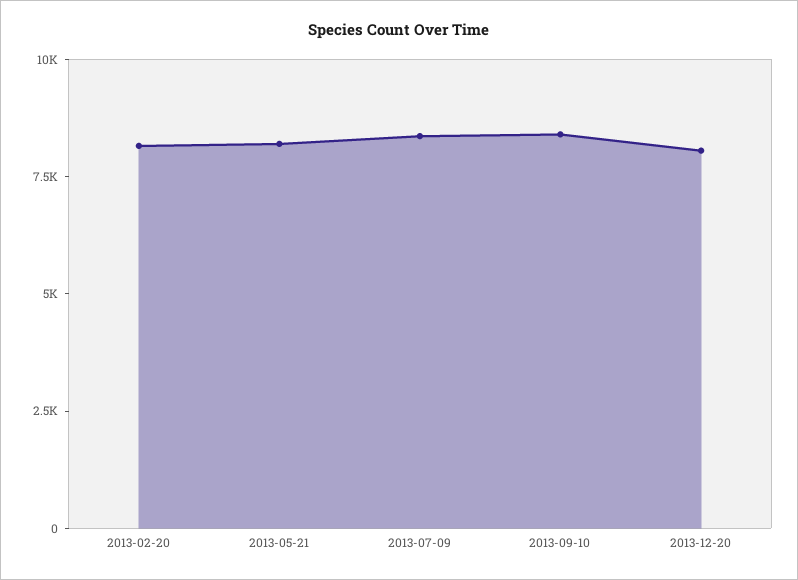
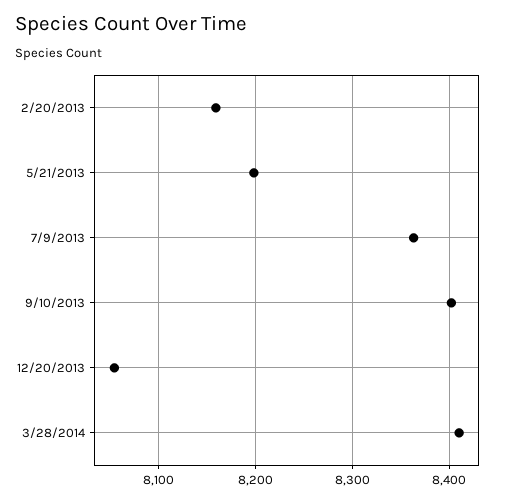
3/28/2014: none -> 8410

